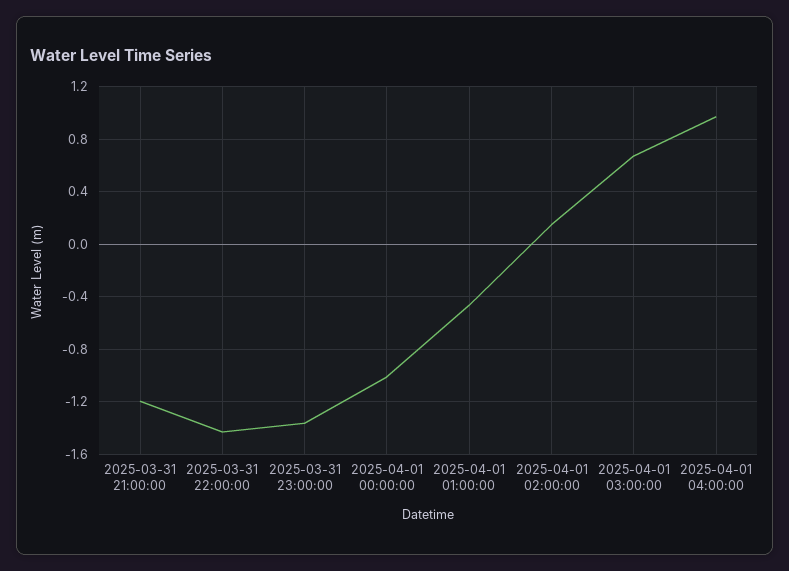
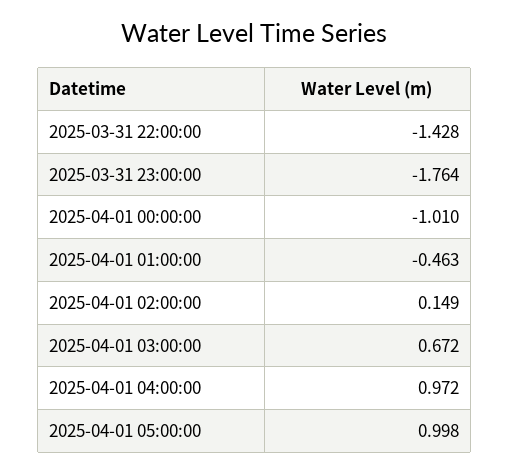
2025-03-31 21:00:00: -1.2 -> none
2025-03-31 23:00:00: -1.35 -> -1.764
2025-04-01 05:00:00: none -> 0.998

